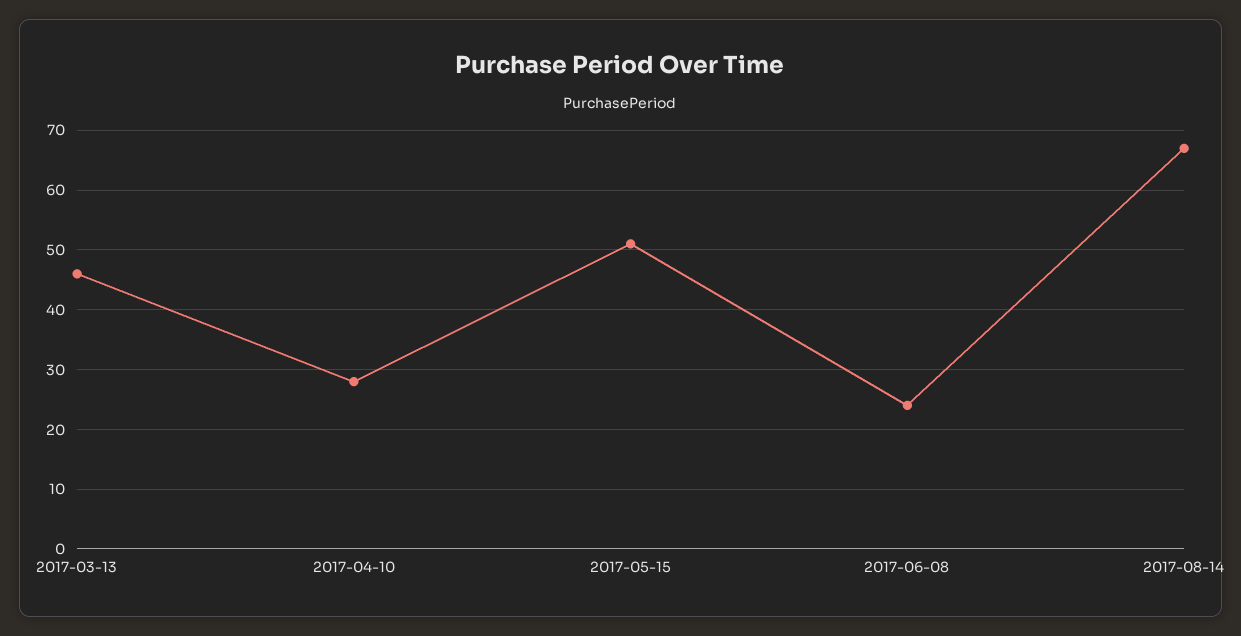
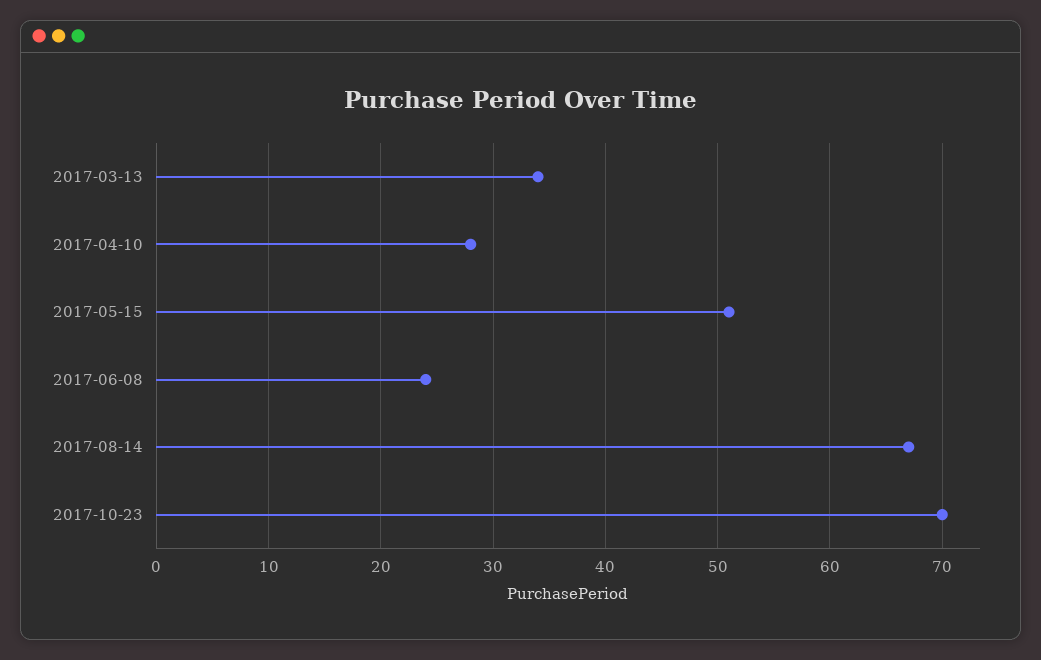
2017-03-13: 45 -> 34
2017-10-23: none -> 70

